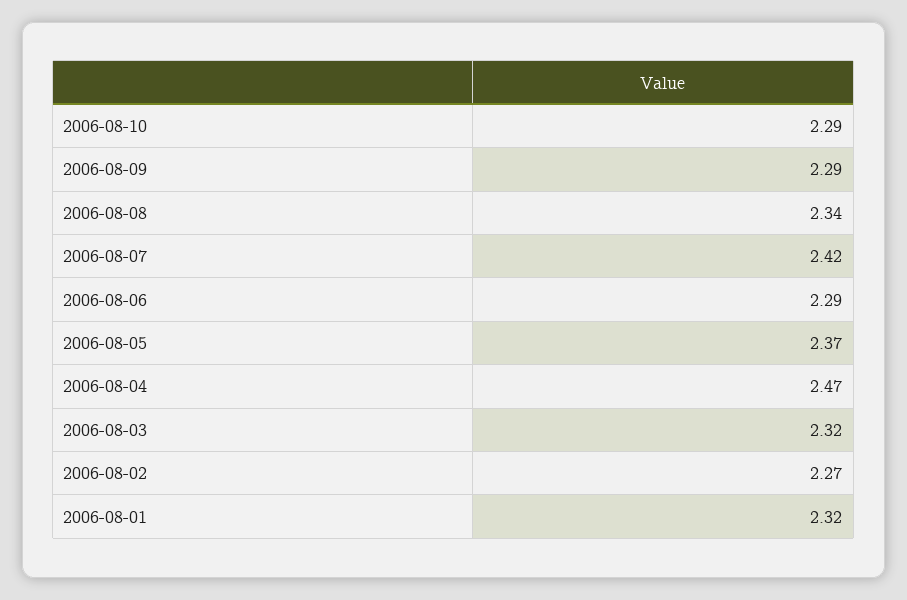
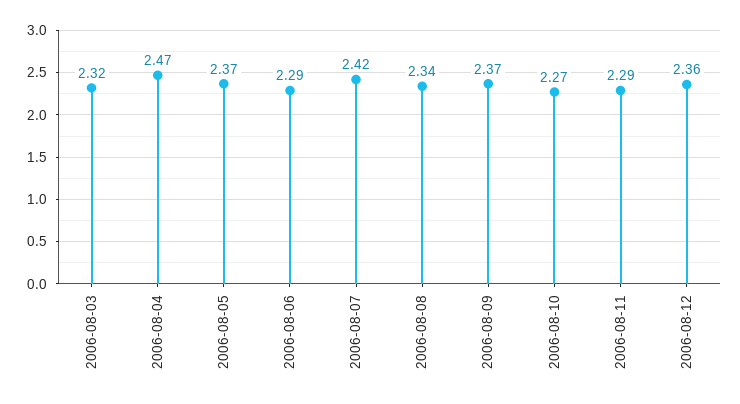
2006-08-10: 2.29 -> 2.27
2006-08-09: 2.29 -> 2.37
2006-08-02: 2.27 -> none
2006-08-01: 2.32 -> none
2006-08-11: none -> 2.29
2006-08-12: none -> 2.36

